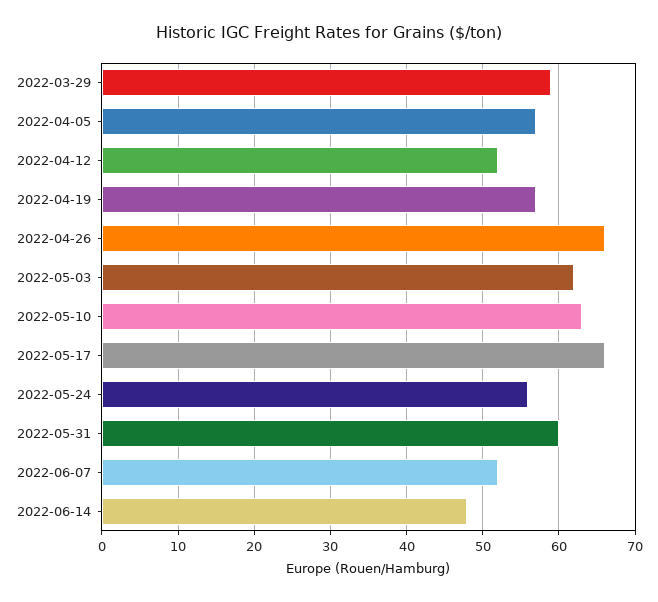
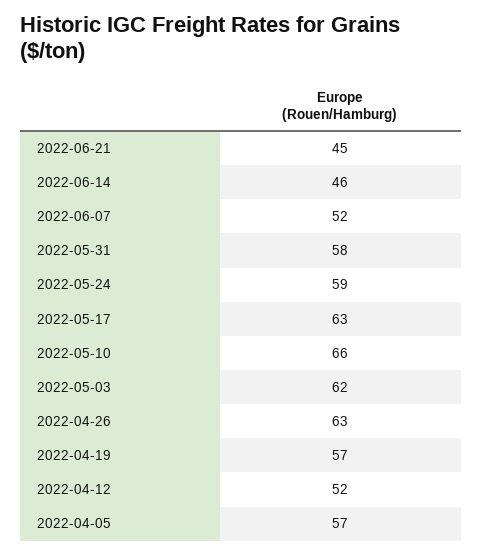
2022-03-29: 59 -> none
2022-04-26: 66 -> 63
2022-05-10: 63 -> 66
2022-05-17: 66 -> 63
2022-05-24: 56 -> 59
2022-05-31: 60 -> 58
2022-06-14: 48 -> 46
2022-06-21: none -> 45

